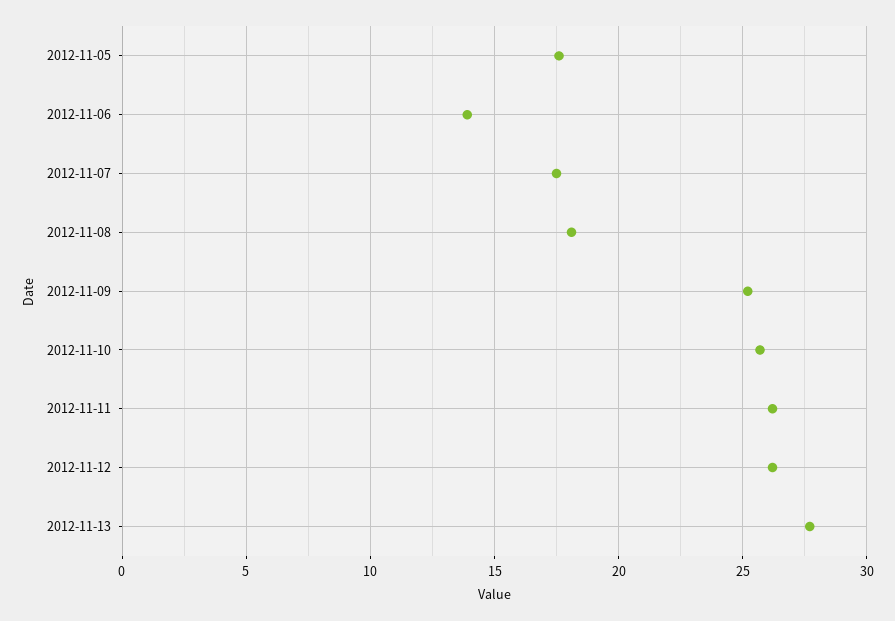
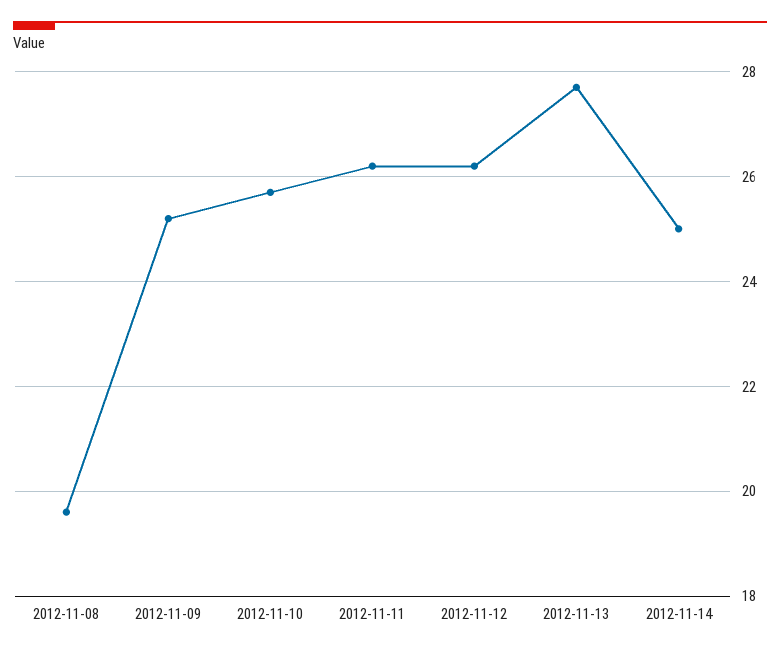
2012-11-05: 17.5 -> none
2012-11-06: 14 -> none
2012-11-07: 17.5 -> none
2012-11-08: 18 -> 19.5
2012-11-14: none -> 25

